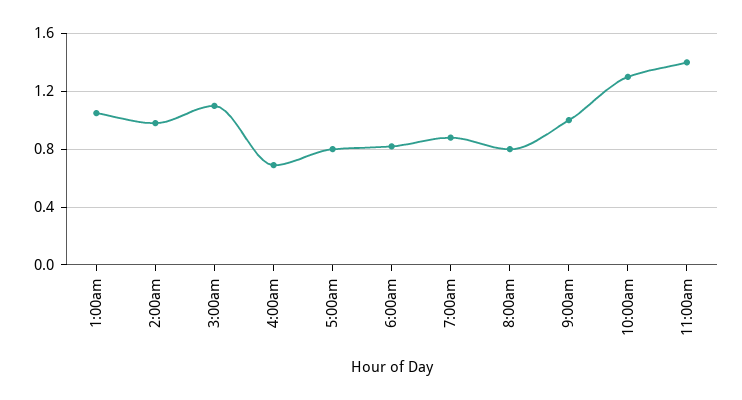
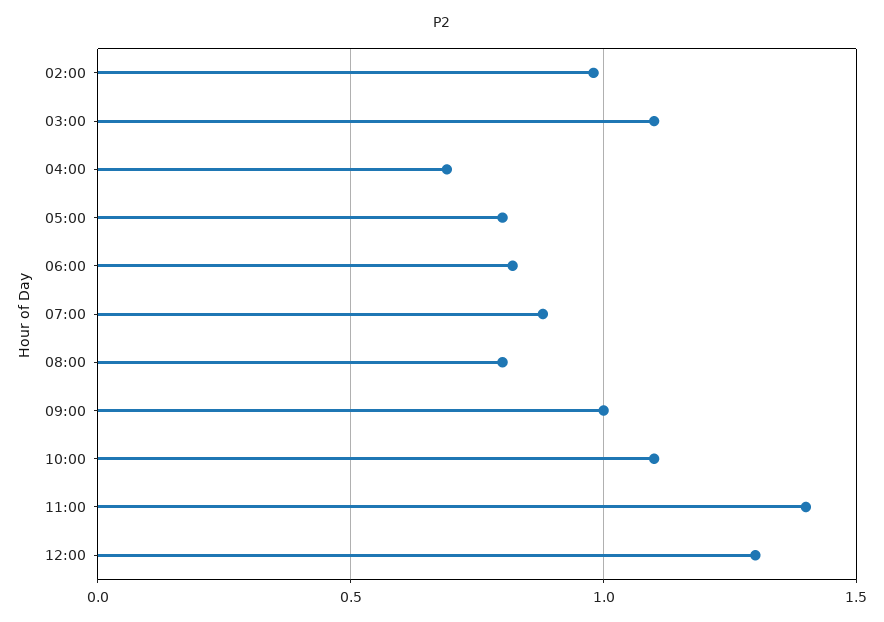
1:00am: 1.05 -> none
10:00am: 1.3 -> 1.1
12:00: none -> 1.3

